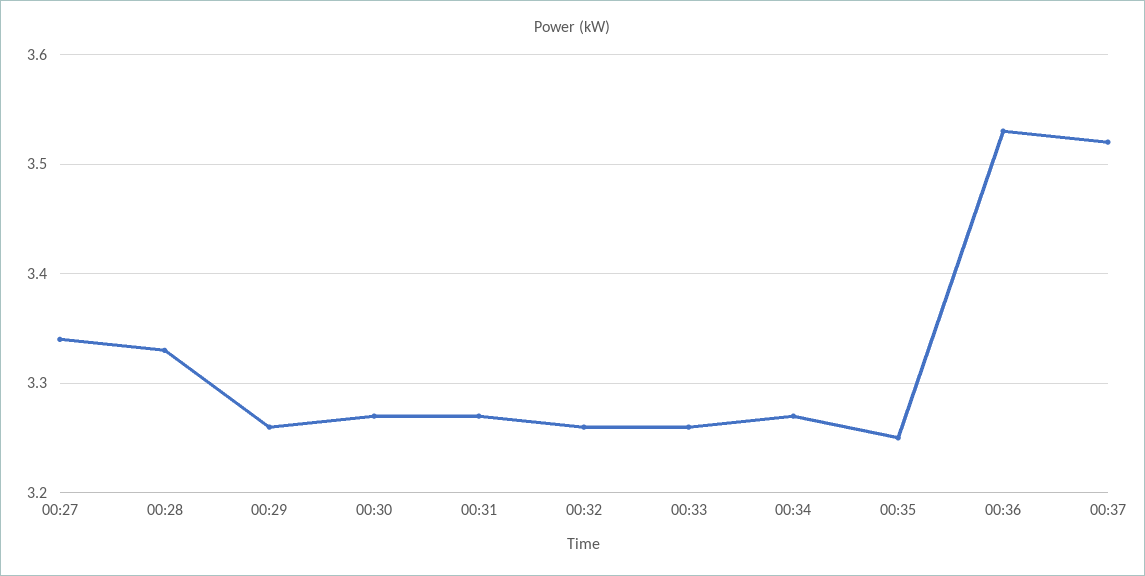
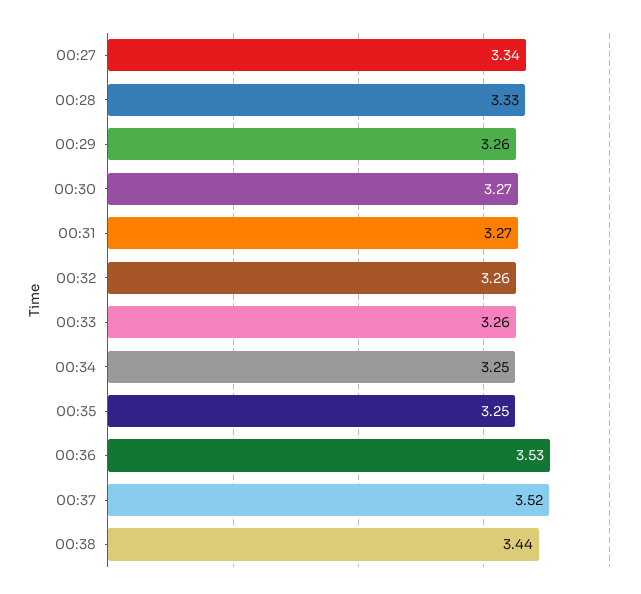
00:34: 3.27 -> 3.25
00:38: none -> 3.44

